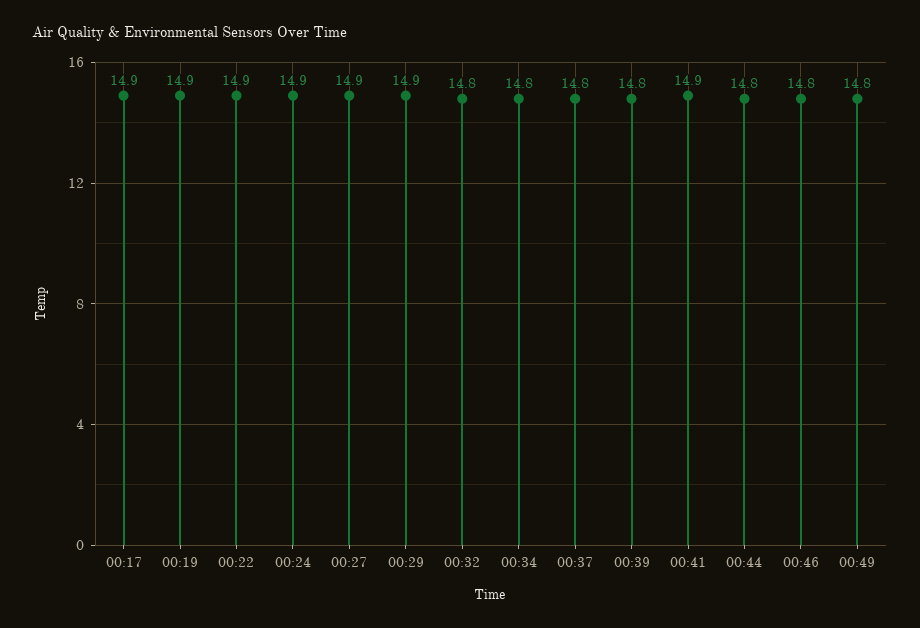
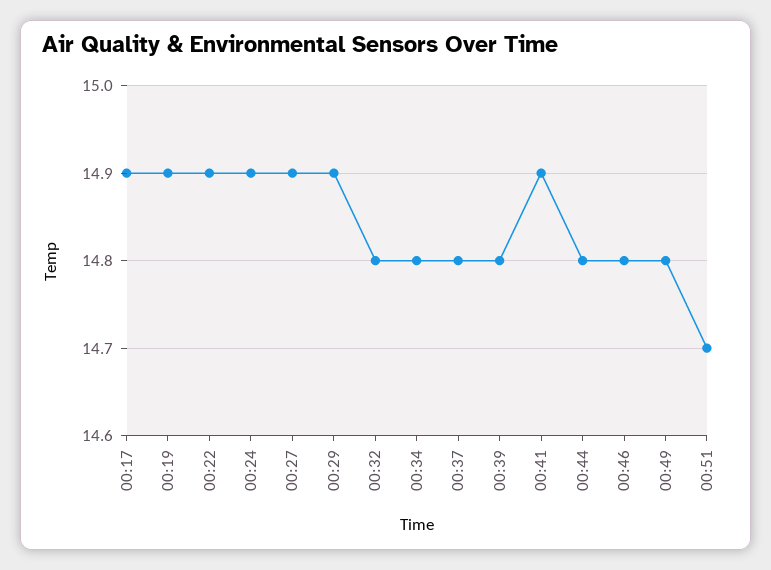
00:51: none -> 14.7

